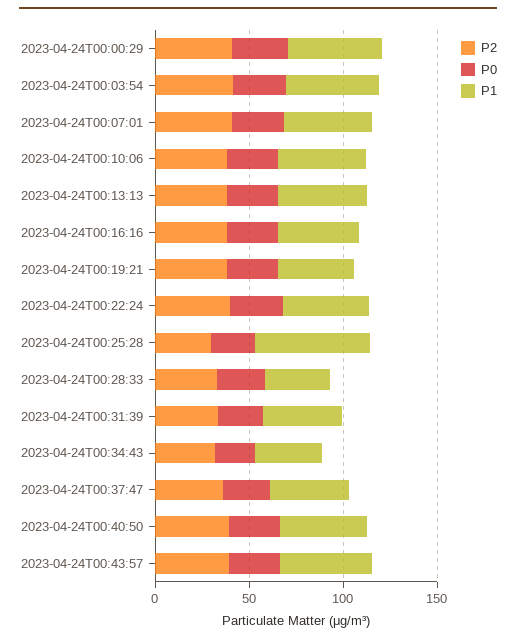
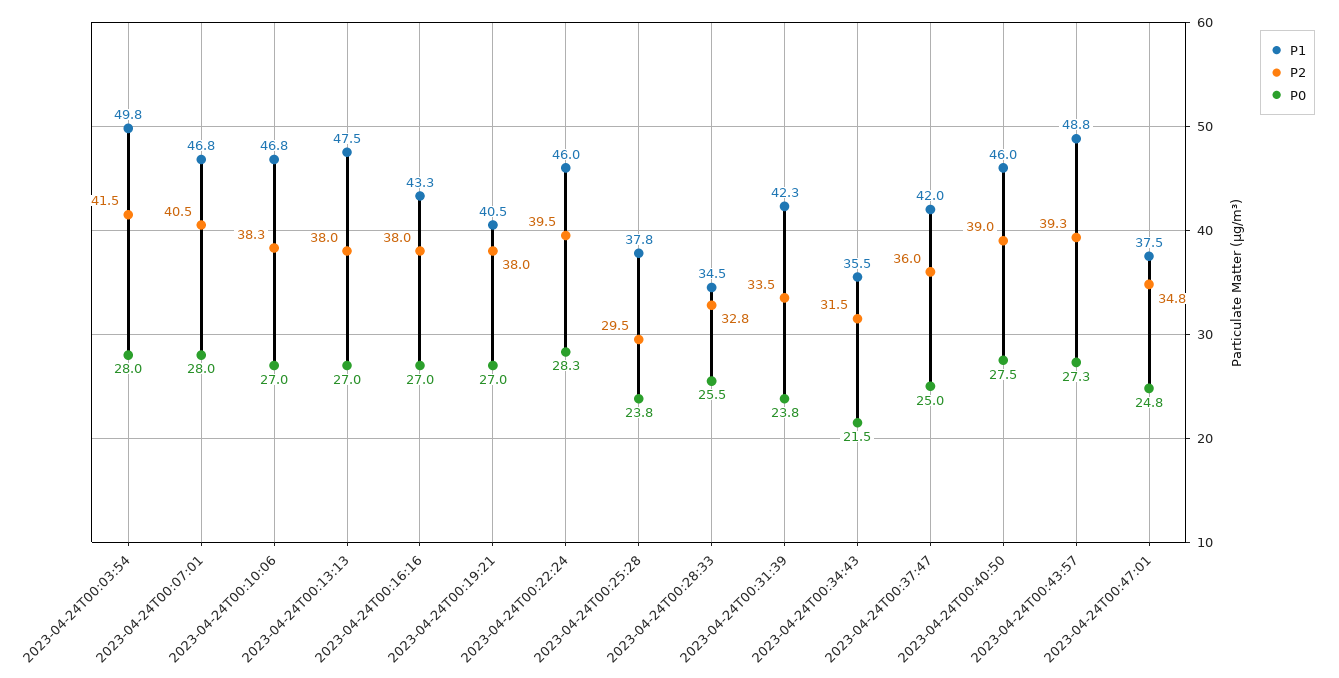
P2, 2023-04-24T00:00:29: 40 -> none
P0, 2023-04-24T00:00:29: 30 -> none
P1, 2023-04-24T00:00:29: 50 -> none
P1, 2023-04-24T00:25:28: 60 -> 37.8
P1, 2023-04-24T00:47:01: none -> 37.5
P2, 2023-04-24T00:47:01: none -> 34.8
P0, 2023-04-24T00:47:01: none -> 24.8

